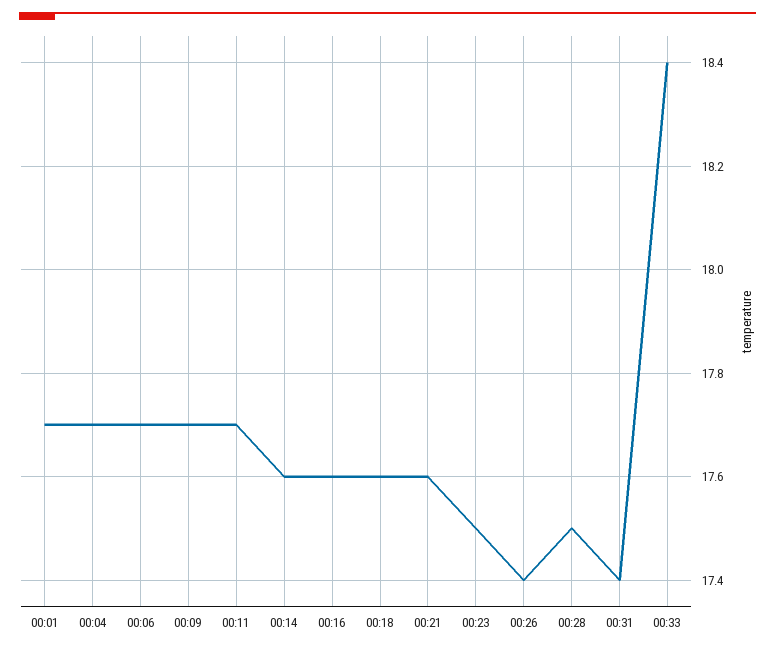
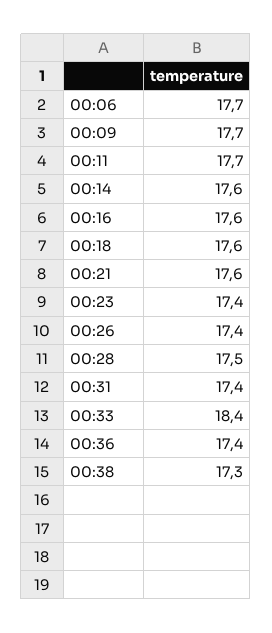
00:01: 17.7 -> none
00:04: 17.7 -> none
00:23: 17.5 -> 17.4
00:36: none -> 17.4
00:38: none -> 17.3

